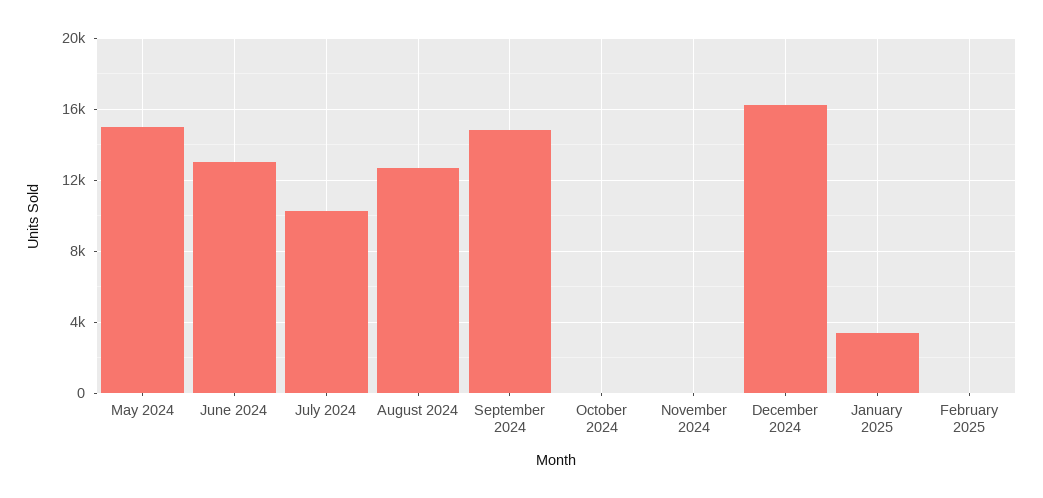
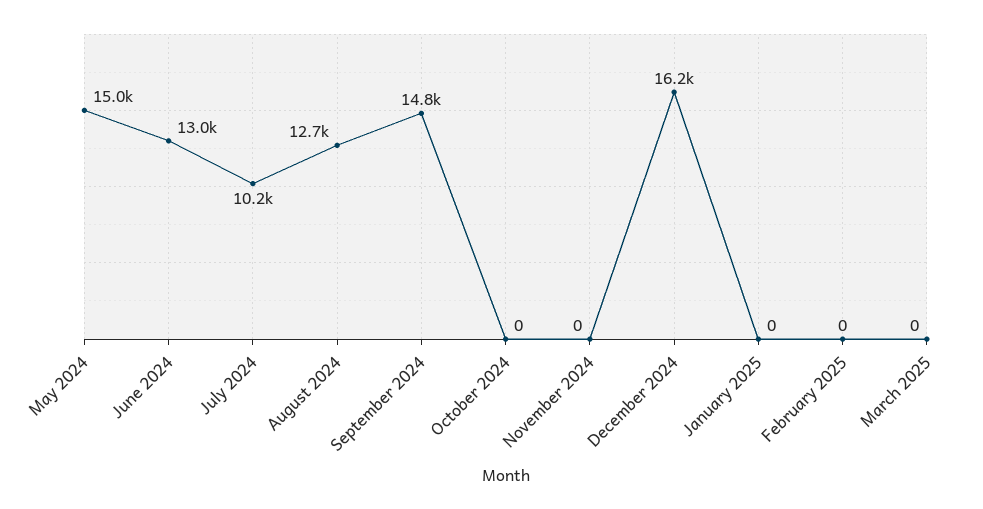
January 2025: 3500 -> 0
March 2025: none -> 0

